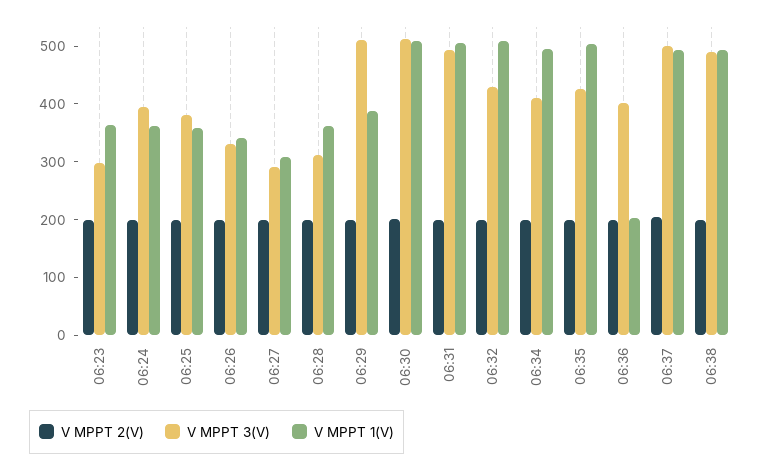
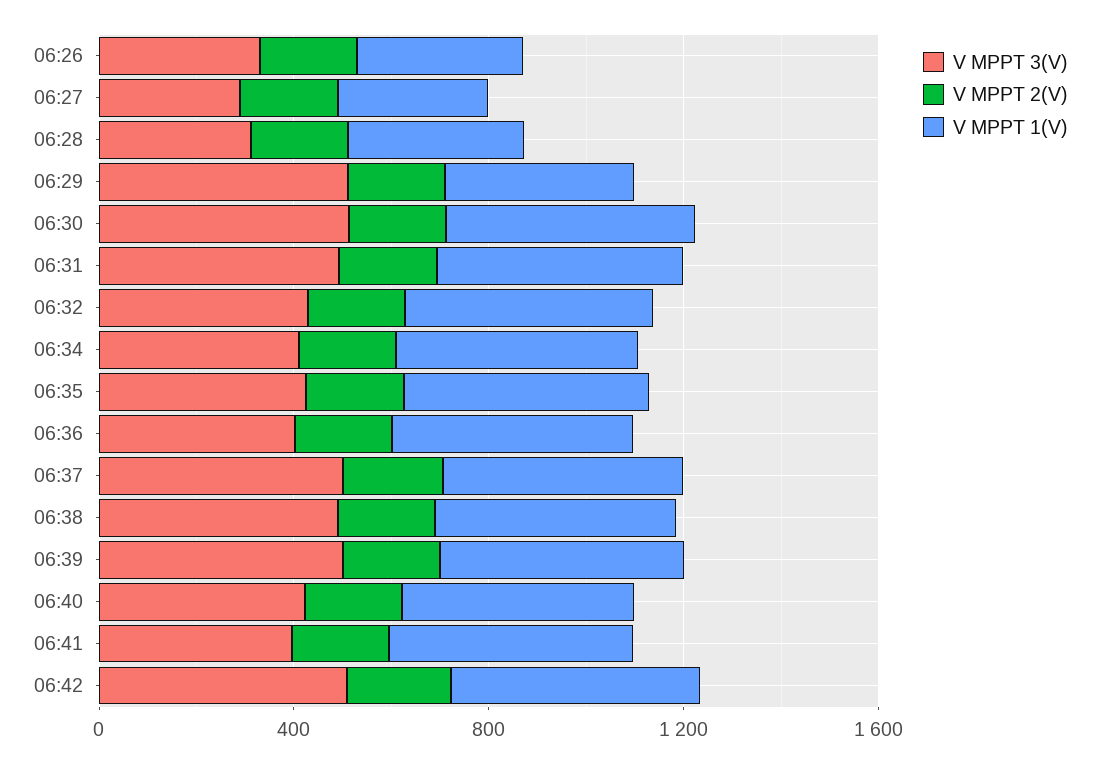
V MPPT 2(V), 06:23: 200 -> none
V MPPT 3(V), 06:23: 300 -> none
V MPPT 1(V), 06:23: 360 -> none
V MPPT 2(V), 06:24: 200 -> none
V MPPT 3(V), 06:24: 400 -> none
V MPPT 1(V), 06:24: 360 -> none
V MPPT 2(V), 06:25: 200 -> none
V MPPT 3(V), 06:25: 380 -> none
V MPPT 1(V), 06:25: 360 -> none
V MPPT 1(V), 06:36: 200 -> 500
V MPPT 3(V), 06:39: none -> 500
V MPPT 2(V), 06:39: none -> 200
V MPPT 1(V), 06:39: none -> 500
V MPPT 3(V), 06:40: none -> 400
V MPPT 2(V), 06:40: none -> 200
V MPPT 1(V), 06:40: none -> 500
V MPPT 3(V), 06:41: none -> 400
V MPPT 2(V), 06:41: none -> 200
V MPPT 1(V), 06:41: none -> 500
V MPPT 3(V), 06:42: none -> 500
V MPPT 2(V), 06:42: none -> 200
V MPPT 1(V), 06:42: none -> 500

